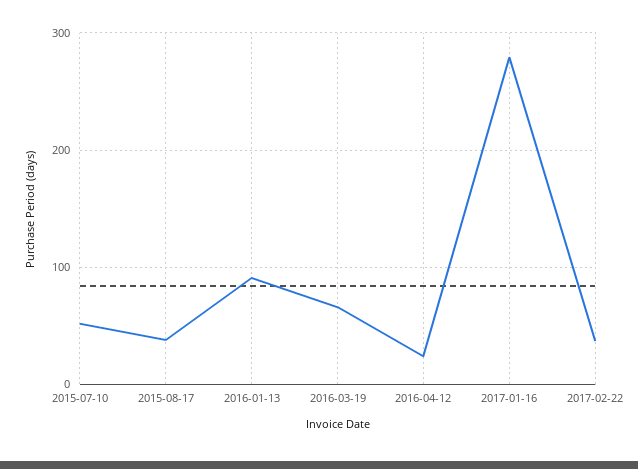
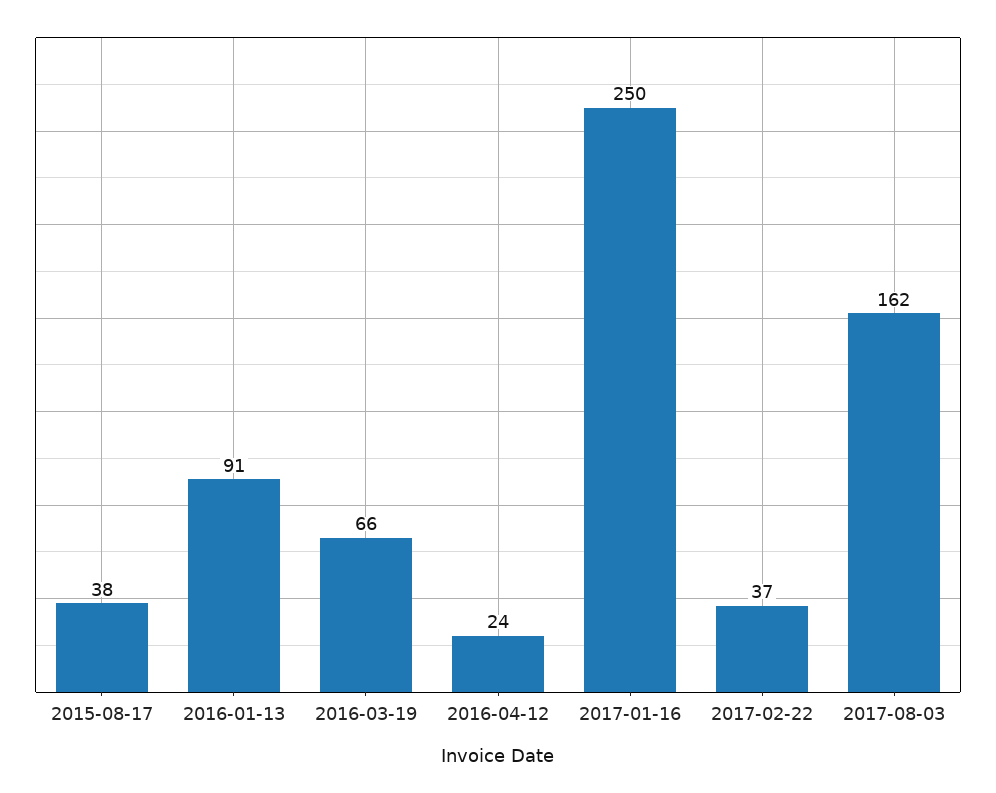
2015-07-10: 50 -> none
2017-01-16: 280 -> 250
2017-08-03: none -> 162

